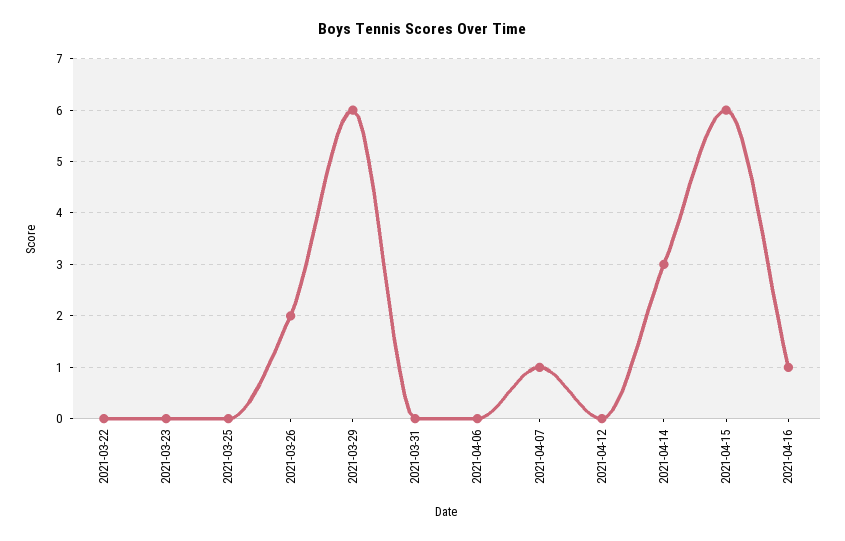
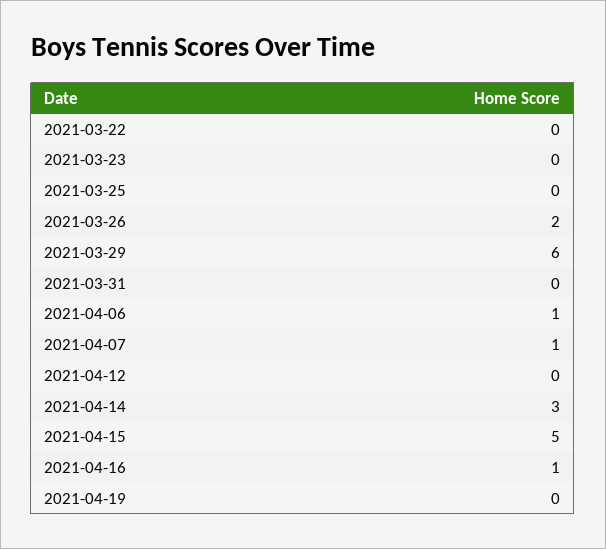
2021-04-06: 0 -> 1
2021-04-15: 6 -> 5
2021-04-19: none -> 0

